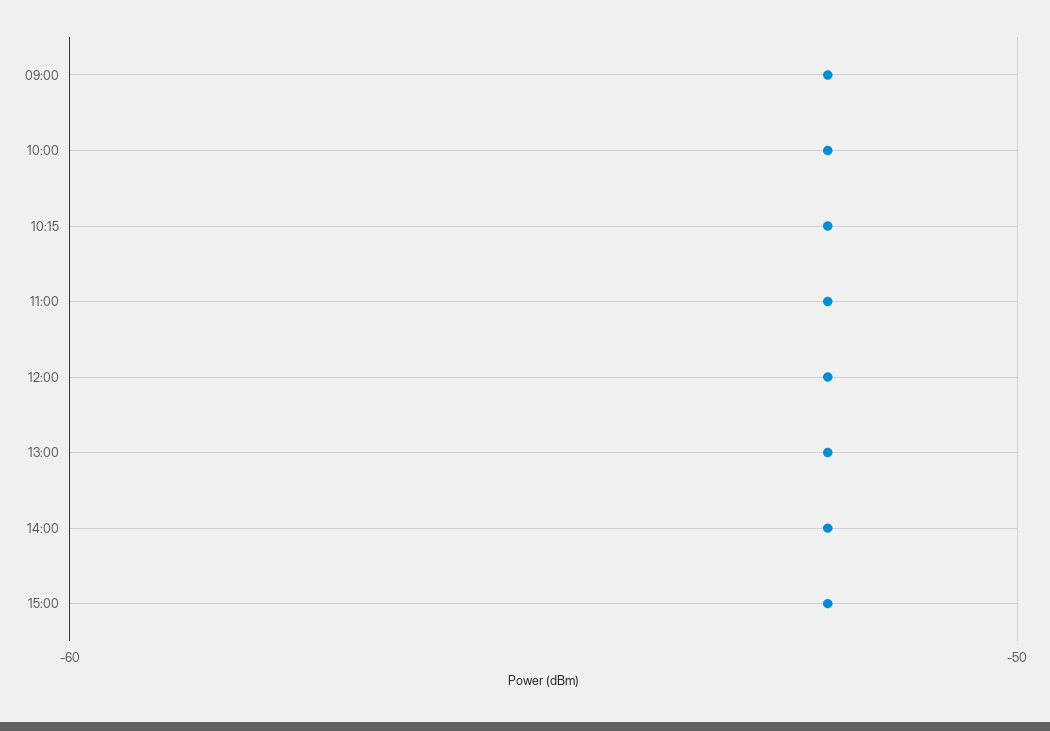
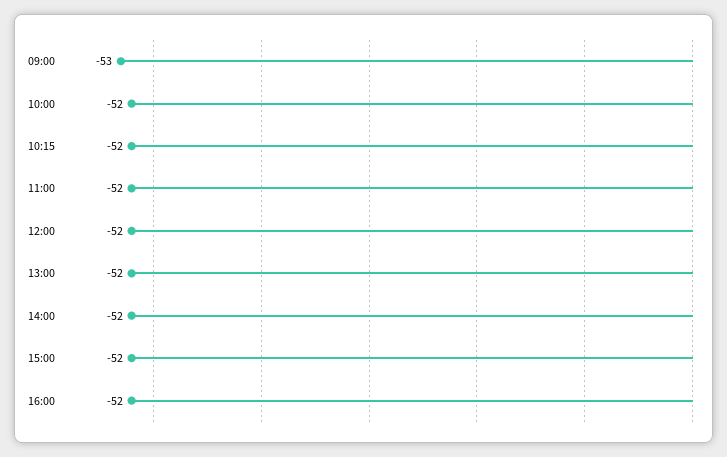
09:00: -52 -> -53
16:00: none -> -52

